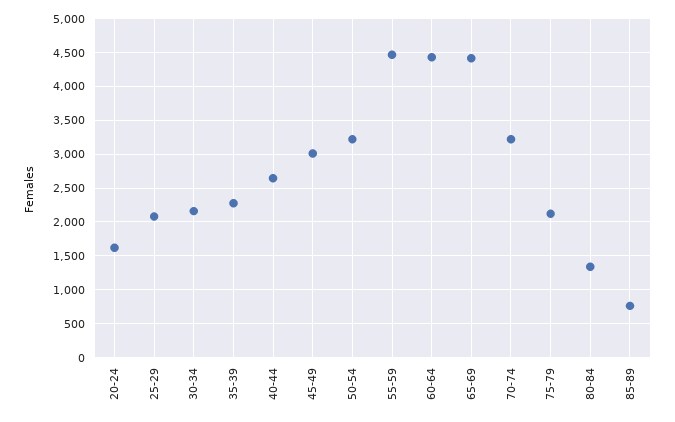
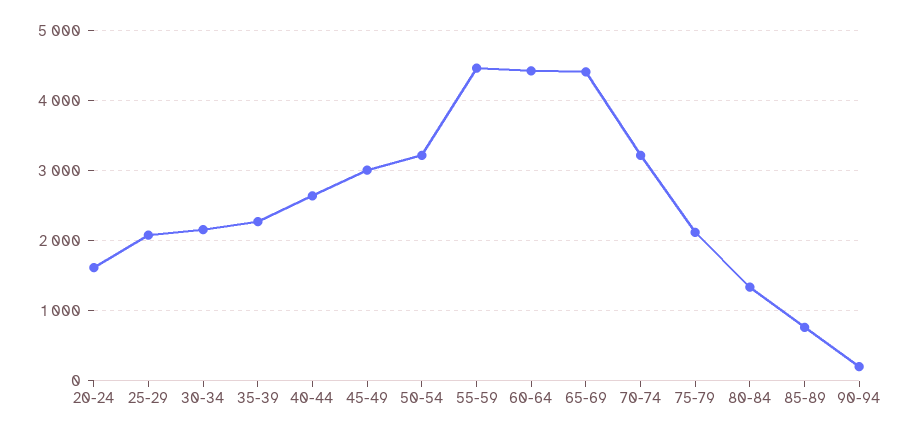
90-94: none -> 200

